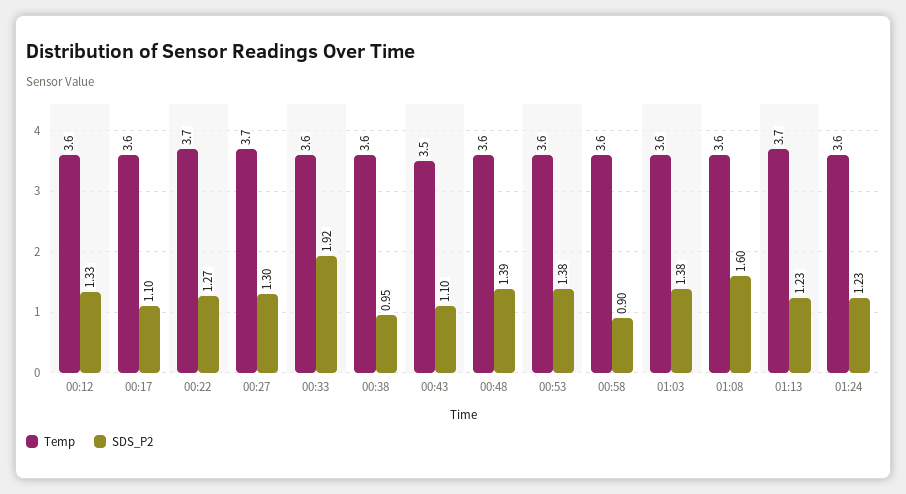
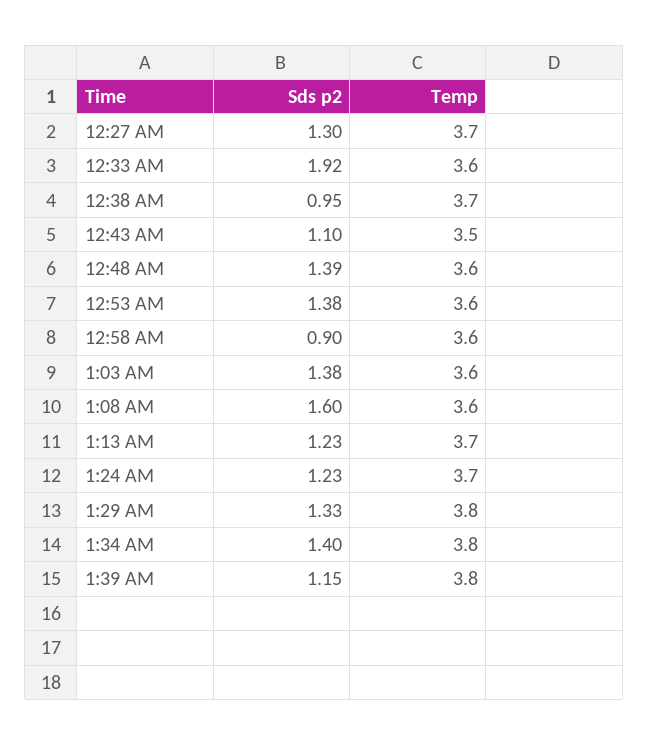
Temp, 00:12: 3.6 -> none
SDS_P2, 00:12: 1.33 -> none
Temp, 00:17: 3.6 -> none
SDS_P2, 00:17: 1.1 -> none
Temp, 00:22: 3.7 -> none
SDS_P2, 00:22: 1.27 -> none
Temp, 00:38: 3.6 -> 3.7
Temp, 01:24: 3.6 -> 3.7
SDS_P2, 1:29 AM: none -> 1.33
Temp, 1:29 AM: none -> 3.8
SDS_P2, 1:34 AM: none -> 1.4
Temp, 1:34 AM: none -> 3.8
SDS_P2, 1:39 AM: none -> 1.15
Temp, 1:39 AM: none -> 3.8

